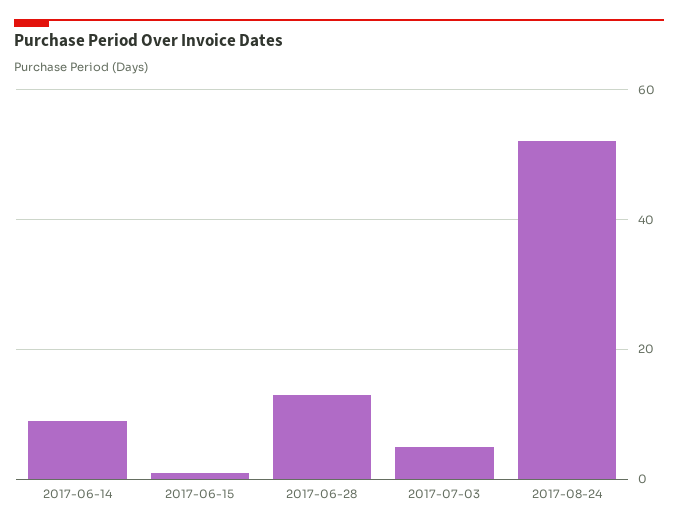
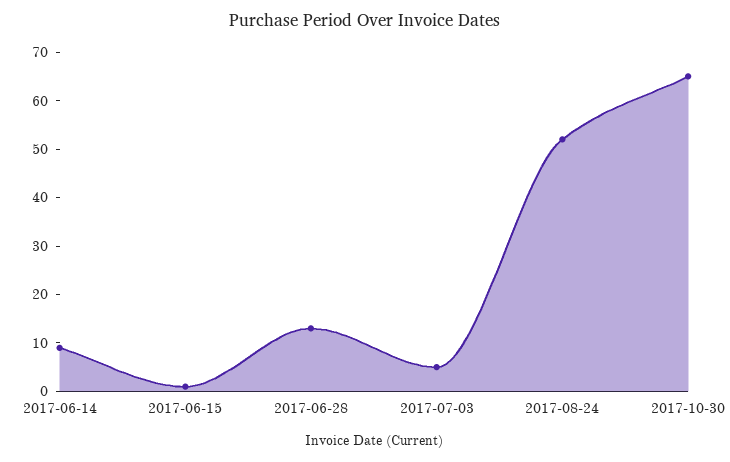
2017-10-30: none -> 65

